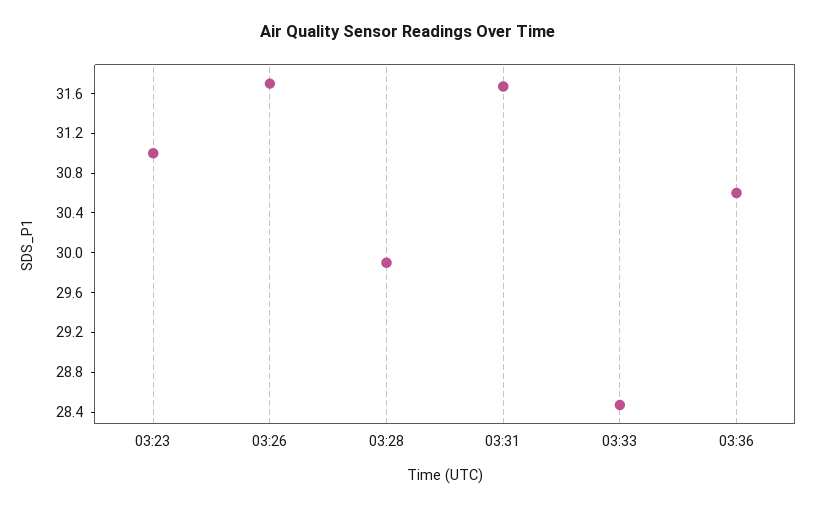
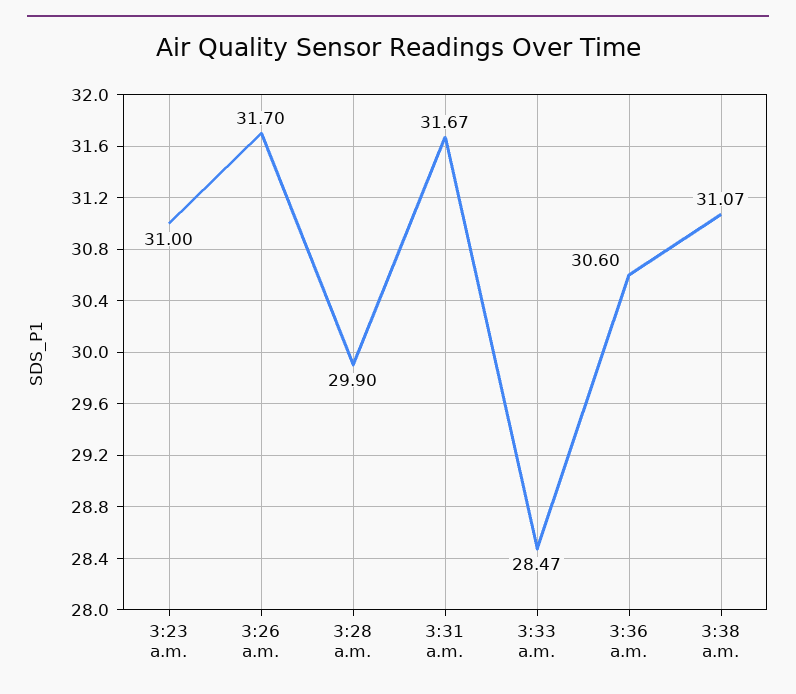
3:38 a.m.: none -> 31.07

